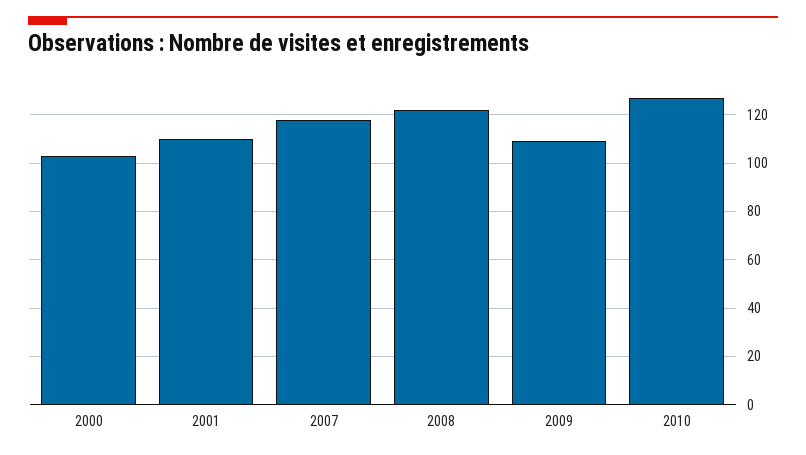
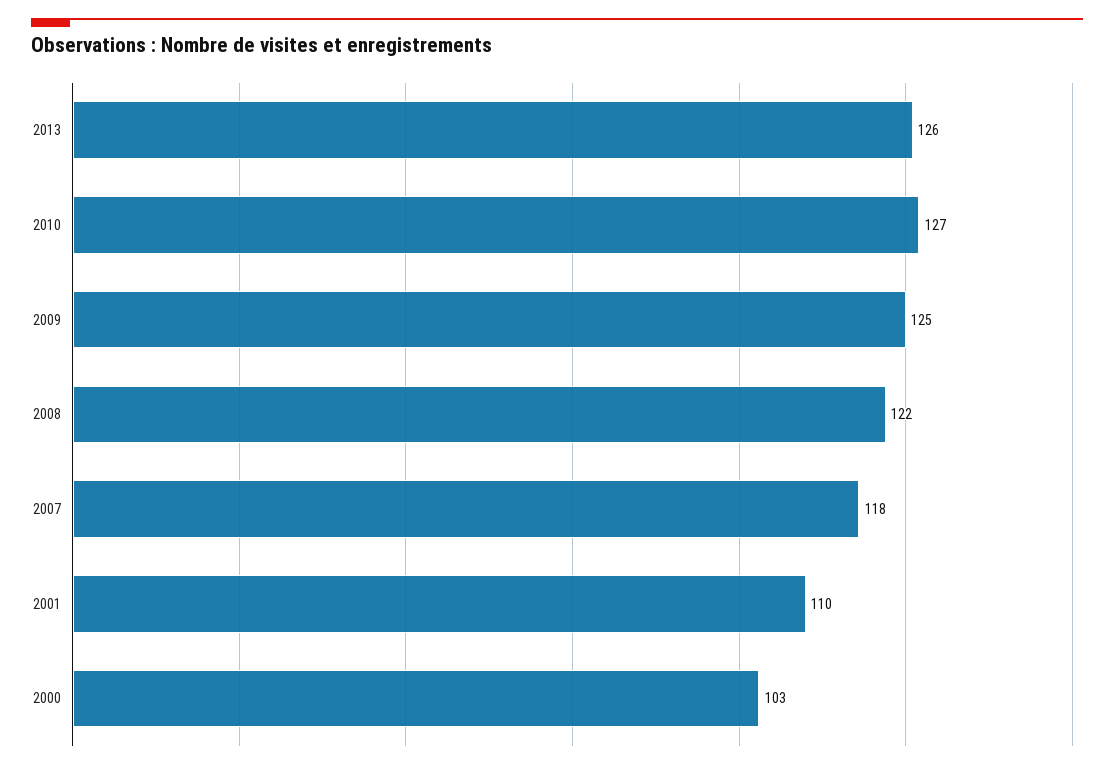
2009: 110 -> 125
2013: none -> 126

